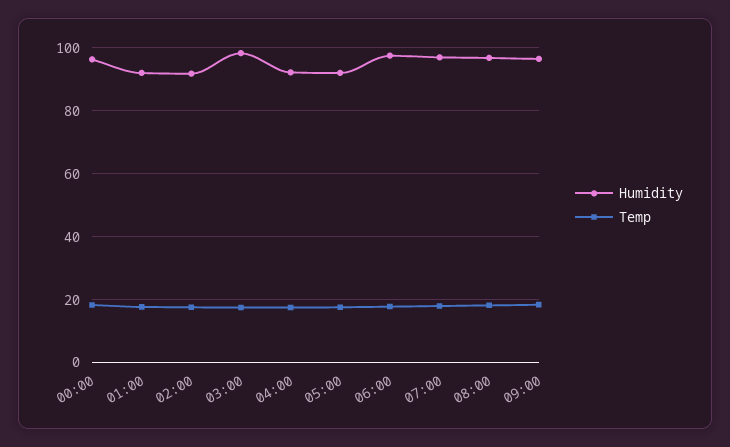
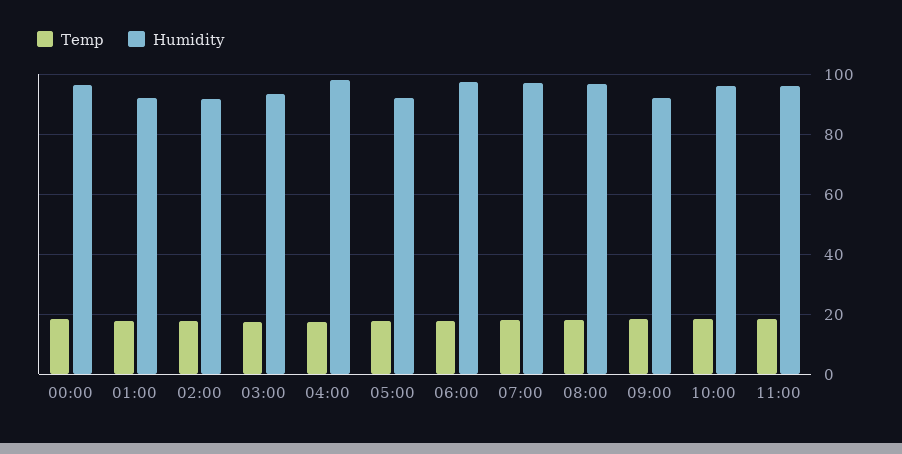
Humidity, 03:00: 98 -> 94
Humidity, 04:00: 92 -> 98
Humidity, 09:00: 96 -> 92
Temp, 10:00: none -> 18
Humidity, 10:00: none -> 96
Temp, 11:00: none -> 18
Humidity, 11:00: none -> 96

